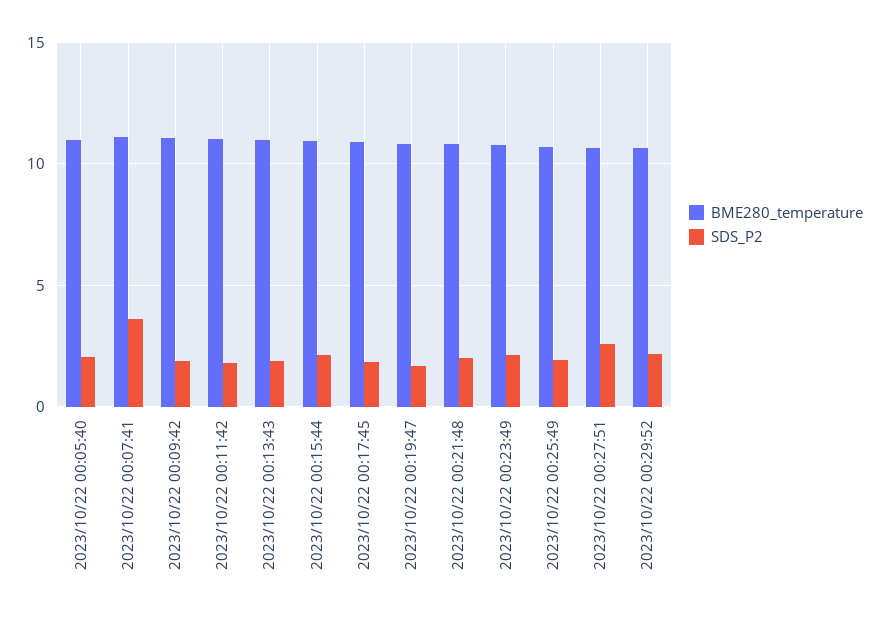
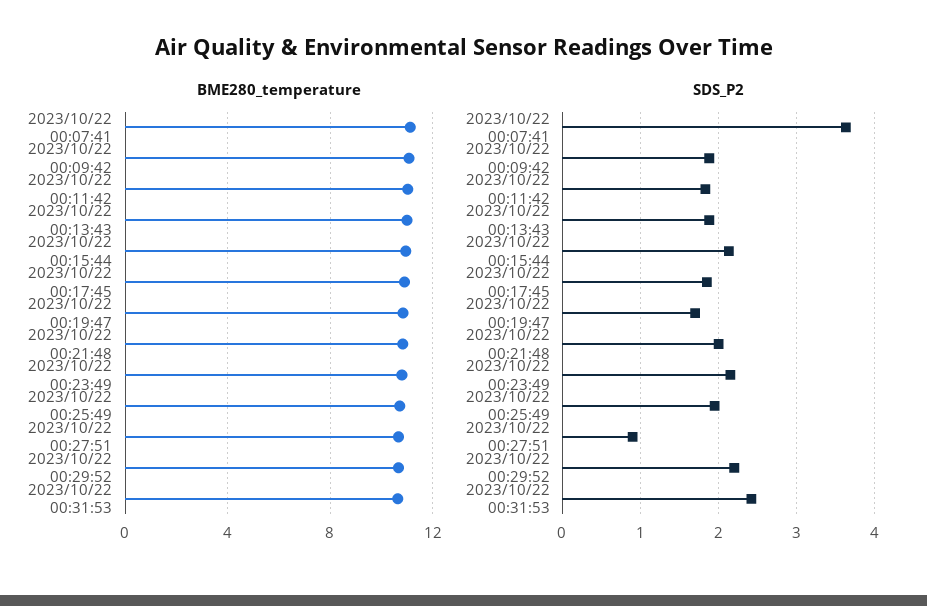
BME280_temperature, 2023/10/22 00:05:40: 11 -> none
SDS_P2, 2023/10/22 00:05:40: 2 -> none
SDS_P2, 2023/10/22 00:27:51: 2.5 -> 0.9
BME280_temperature, 2023/10/22 00:31:53: none -> 10.5
SDS_P2, 2023/10/22 00:31:53: none -> 2.4

